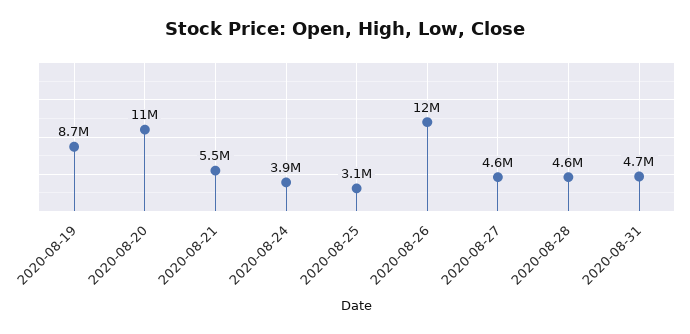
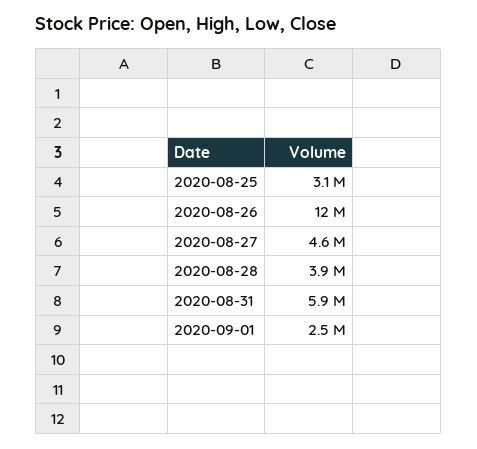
2020-08-19: 8700000 -> none
2020-08-20: 11000000 -> none
2020-08-21: 5500000 -> none
2020-08-24: 3900000 -> none
2020-08-28: 4600000 -> 3900000
2020-08-31: 4700000 -> 5900000
2020-09-01: none -> 2500000

